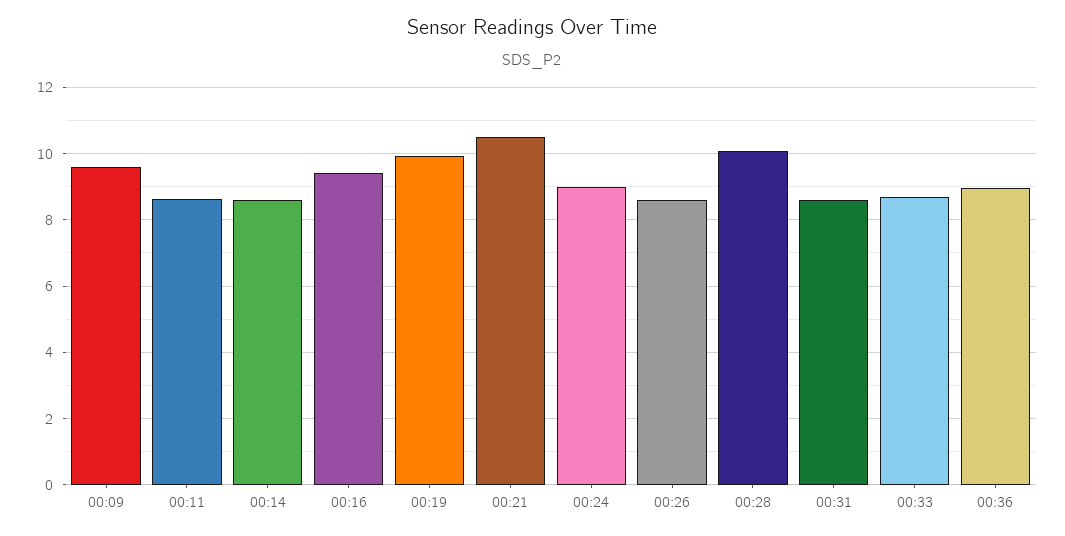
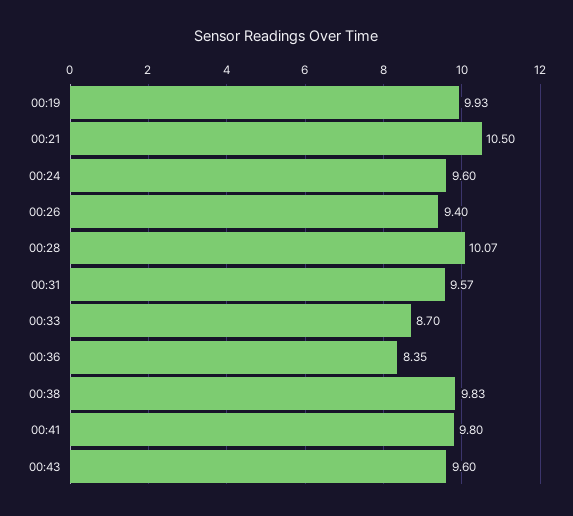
00:09: 9.6 -> none
00:11: 8.6 -> none
00:14: 8.6 -> none
00:16: 9.4 -> none
00:24: 9 -> 9.6
00:26: 8.6 -> 9.4
00:31: 8.6 -> 9.57
00:36: 9 -> 8.35
00:38: none -> 9.83
00:41: none -> 9.8
00:43: none -> 9.6

